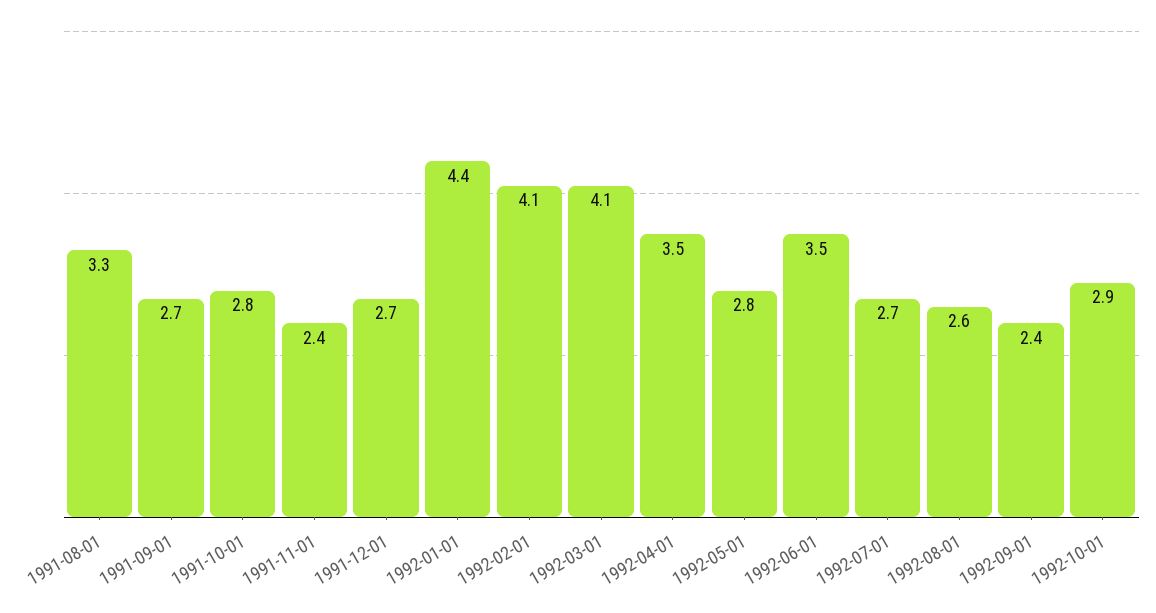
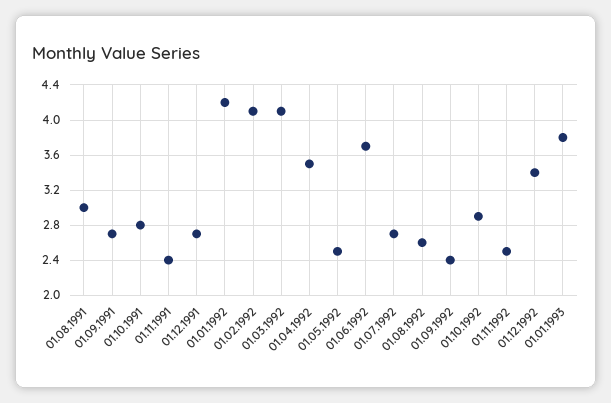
1991-08-01: 3.3 -> 3
1992-01-01: 4.4 -> 4.2
1992-05-01: 2.8 -> 2.5
1992-06-01: 3.5 -> 3.7
01.11.1992: none -> 2.5
01.12.1992: none -> 3.4
01.01.1993: none -> 3.8

